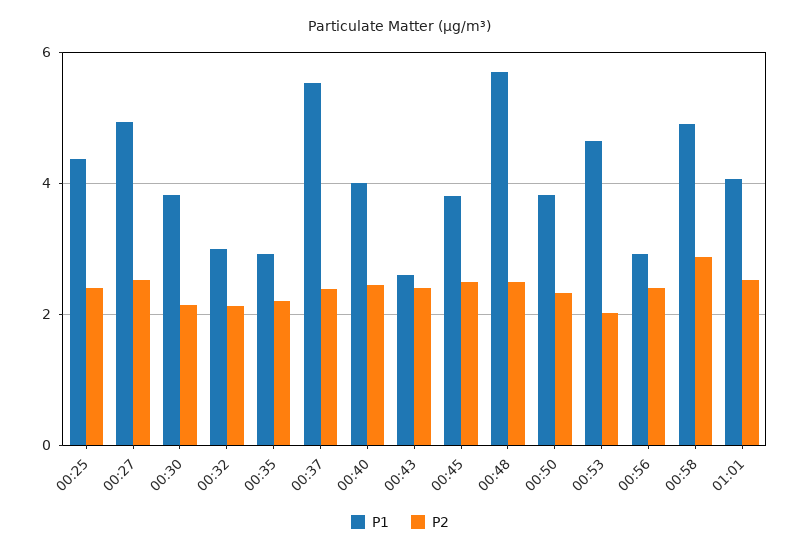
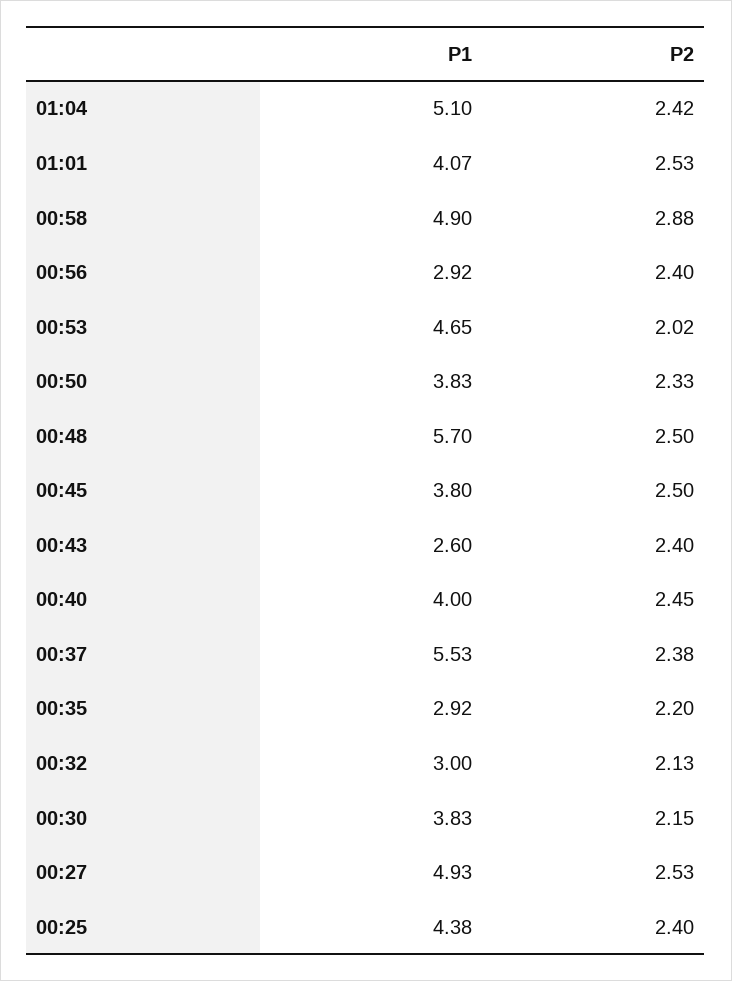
P1, 01:04: none -> 5.1
P2, 01:04: none -> 2.42

